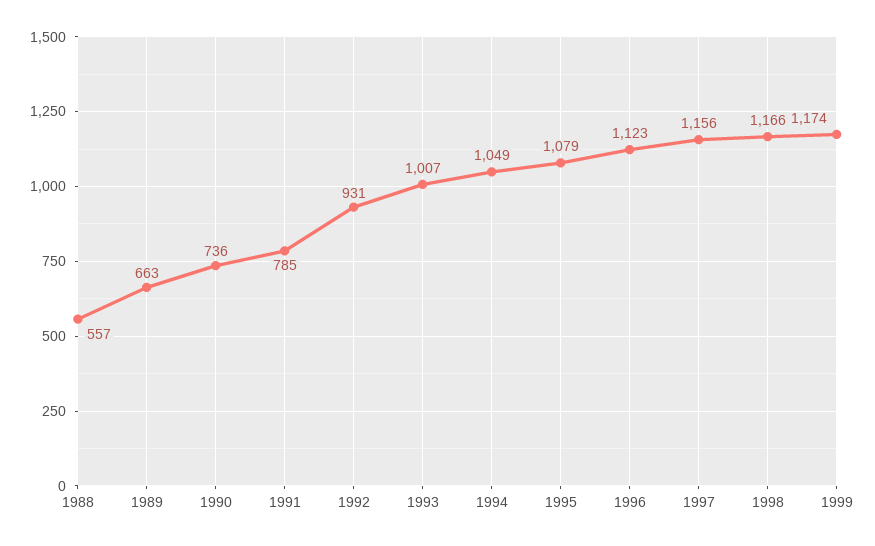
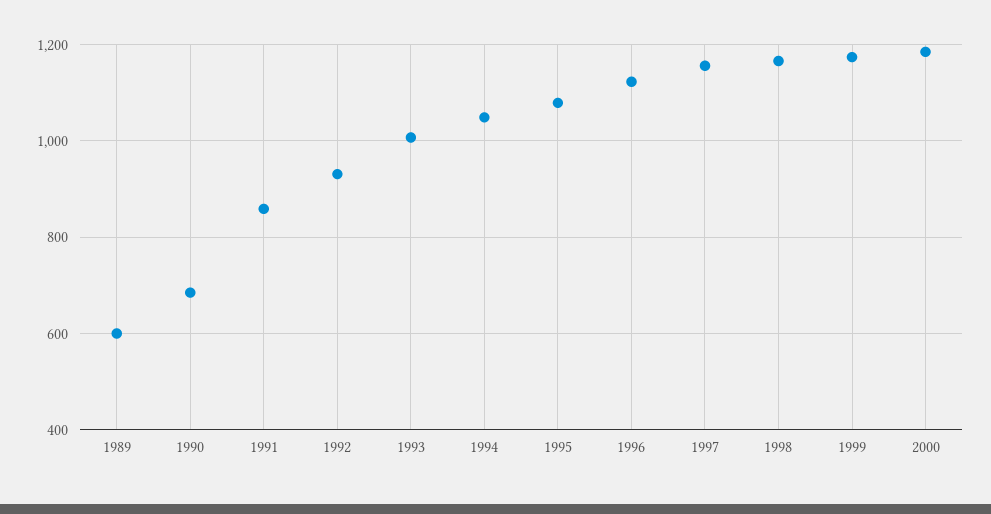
1988: 557 -> none
1989: 663 -> 600
1990: 736 -> 680
1991: 785 -> 860
2000: none -> 1180

